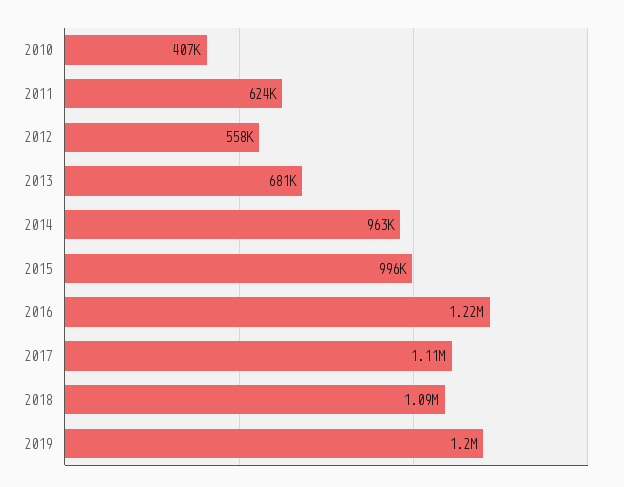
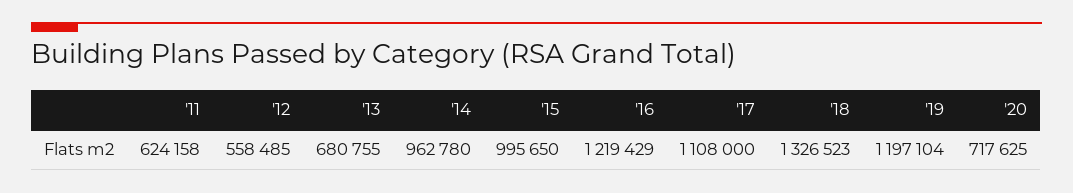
2010: 407000 -> none
2018: 1090000 -> 1326523
'20: none -> 717625

